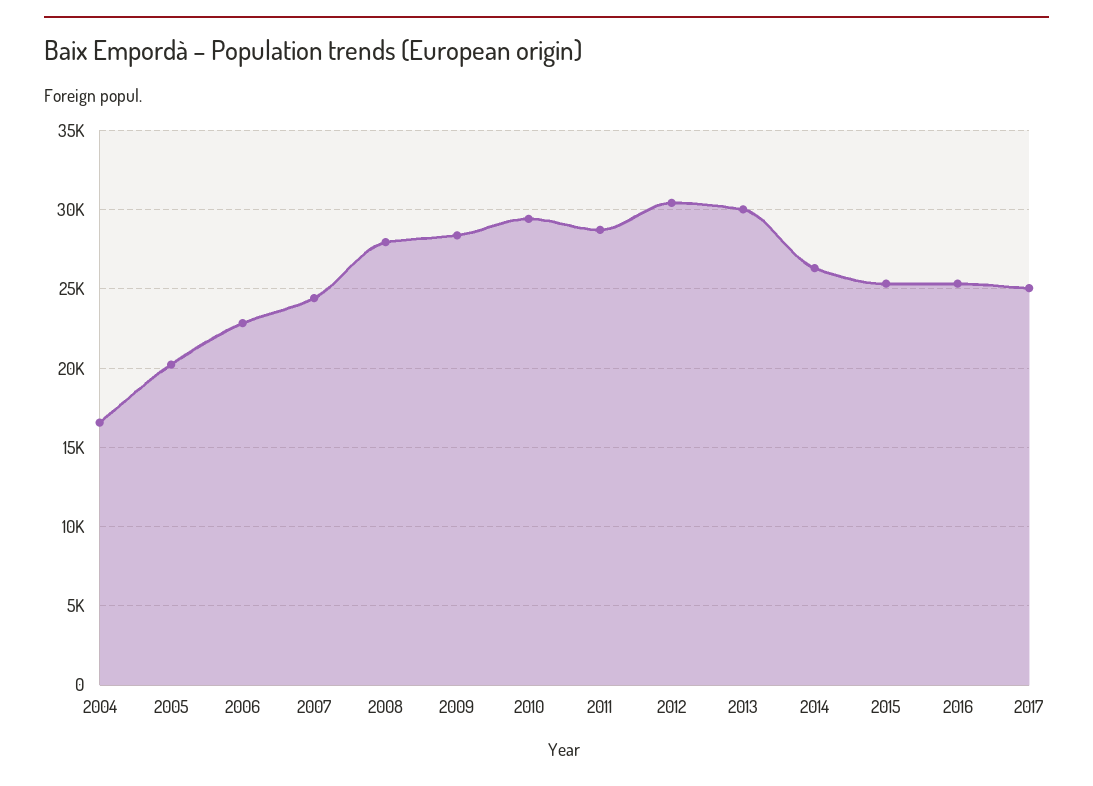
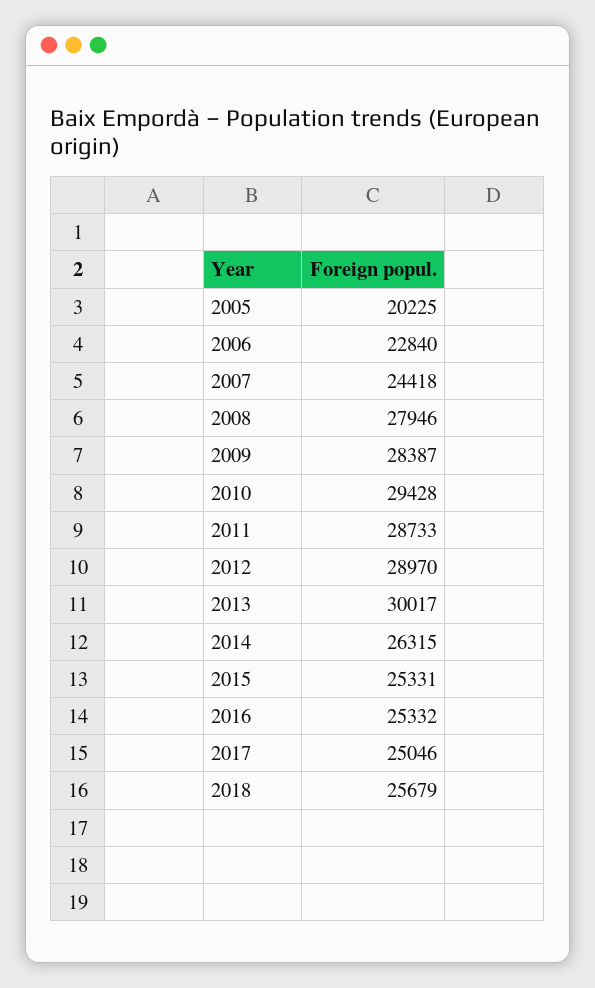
2004: 16500 -> none
2012: 30500 -> 28970
2018: none -> 25679

